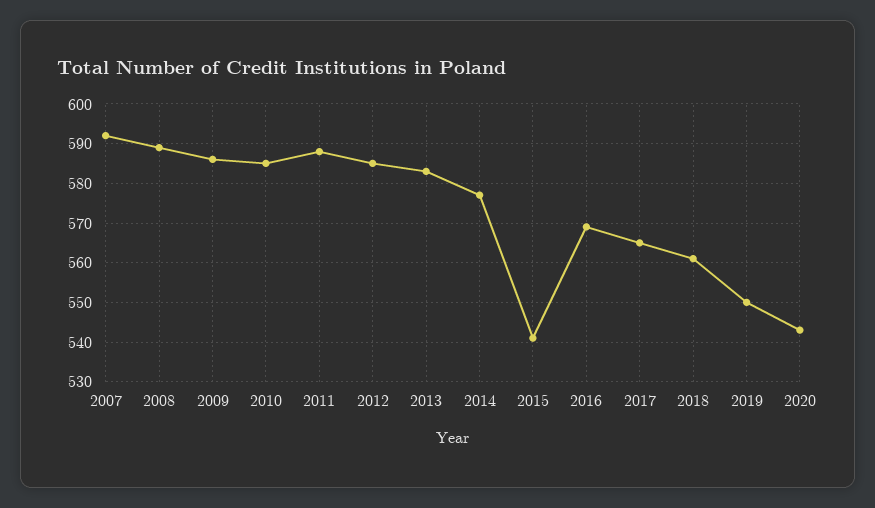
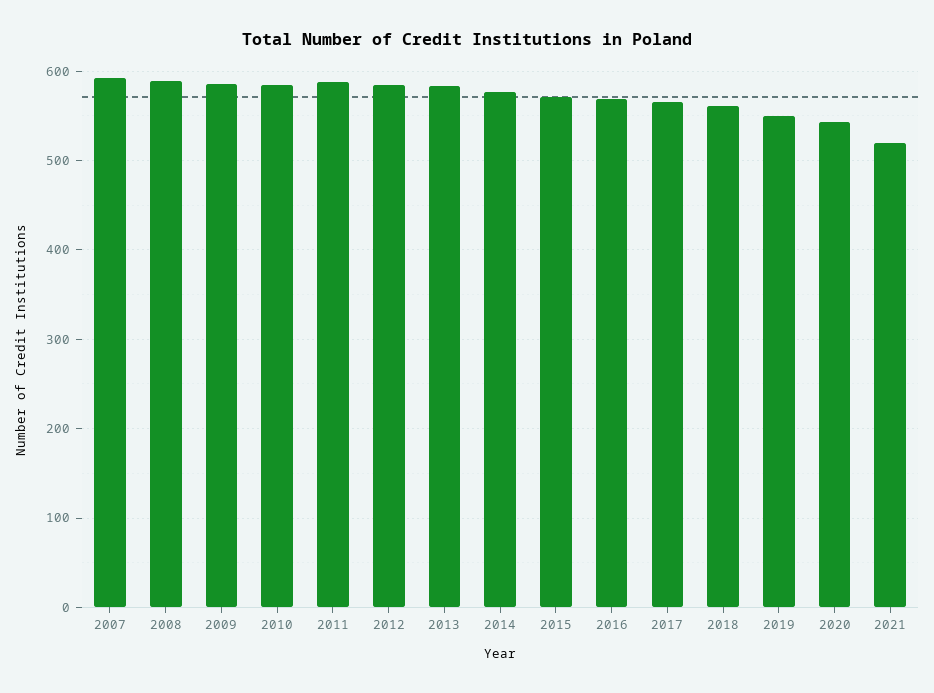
2015: 540 -> 570
2021: none -> 520

